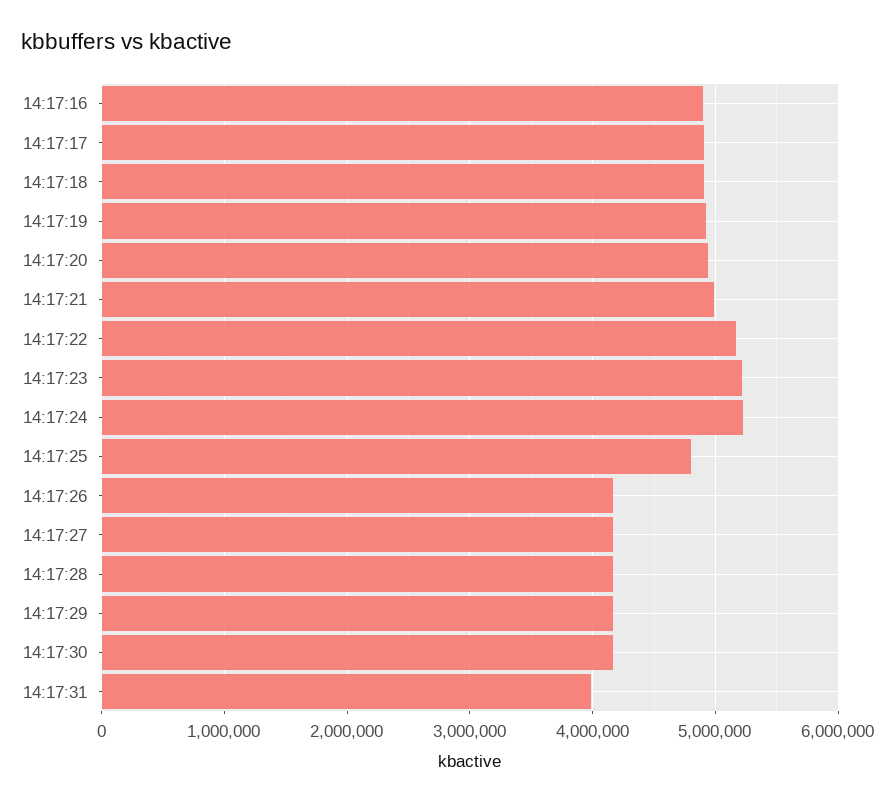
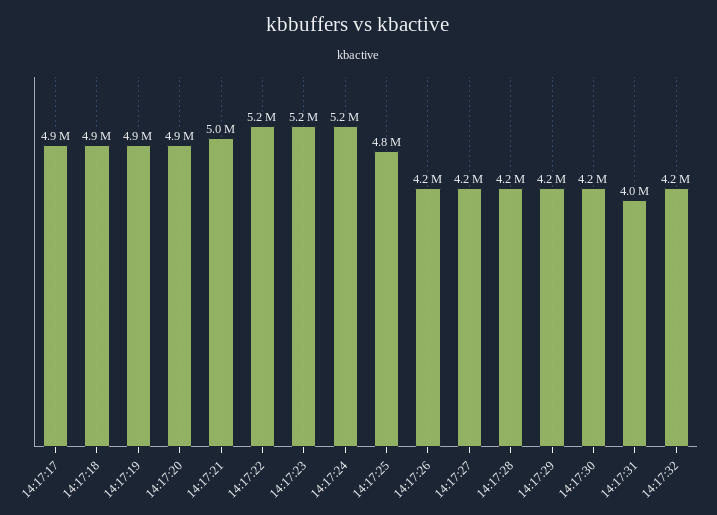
14:17:16: 4900000 -> none
14:17:32: none -> 4200000

